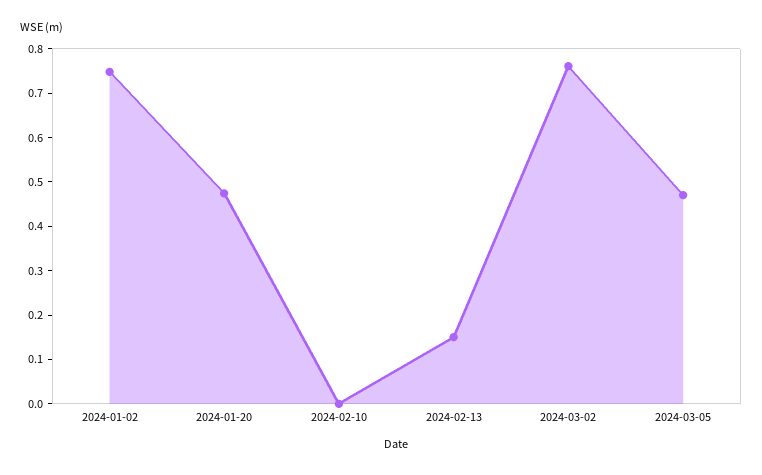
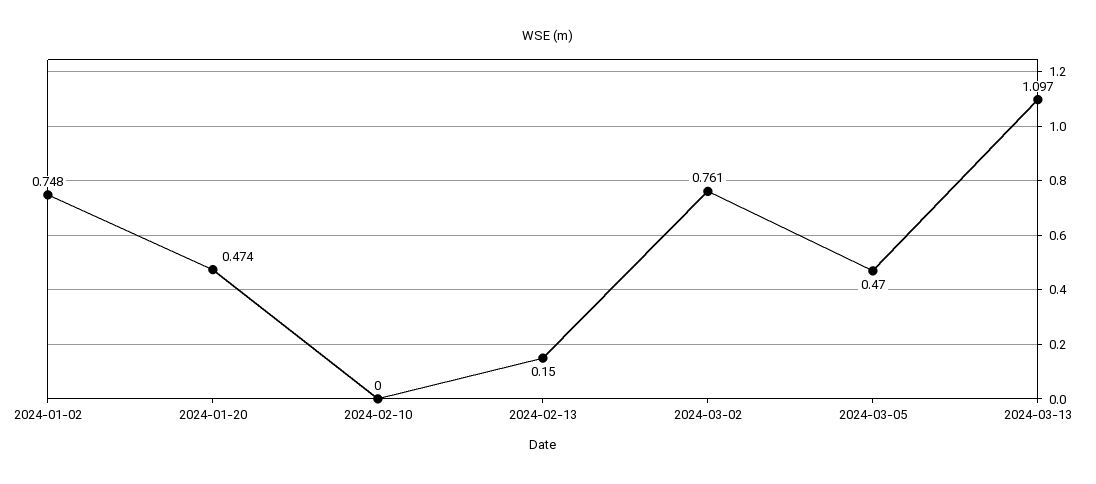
2024-03-13: none -> 1.097

